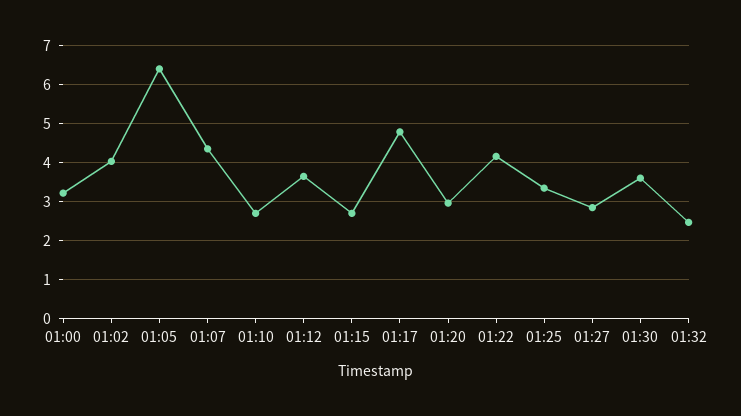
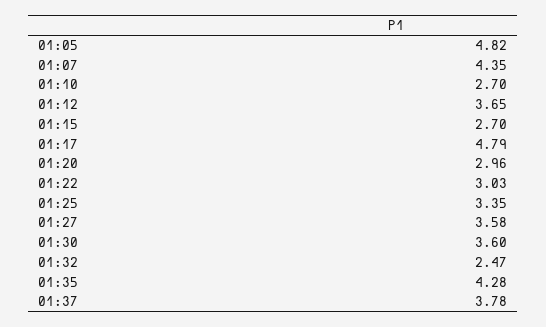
01:00: 3.2 -> none
01:02: 4 -> none
01:05: 6.4 -> 4.82
01:22: 4.2 -> 3.03
01:27: 2.8 -> 3.58
01:35: none -> 4.28
01:37: none -> 3.78

